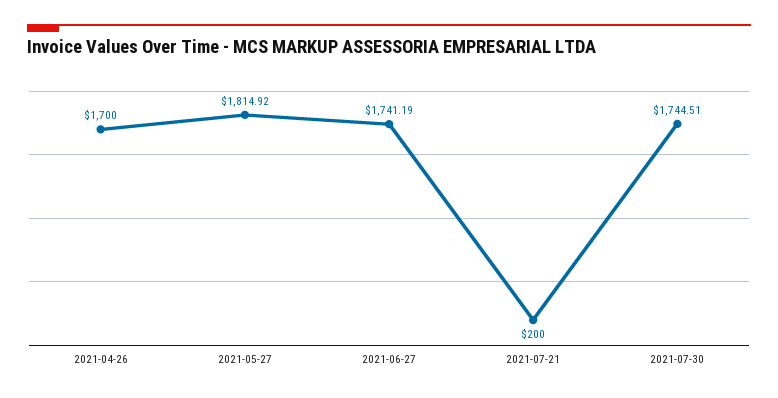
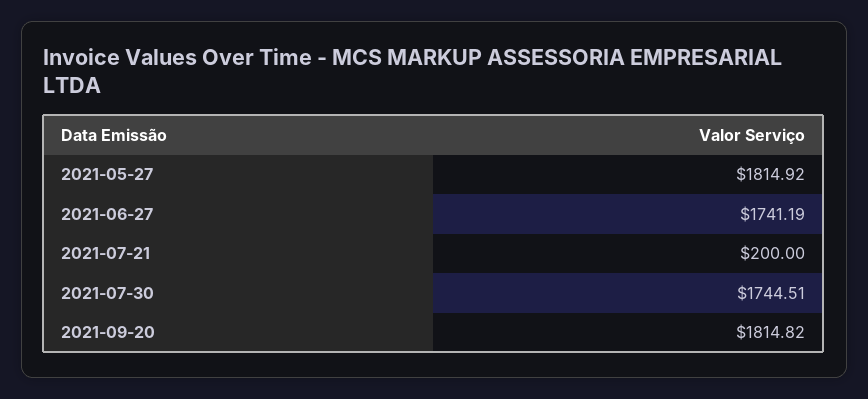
2021-04-26: 1700 -> none
2021-09-20: none -> 1814.82

